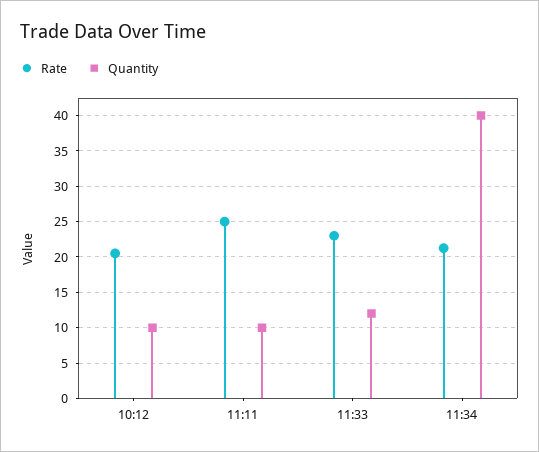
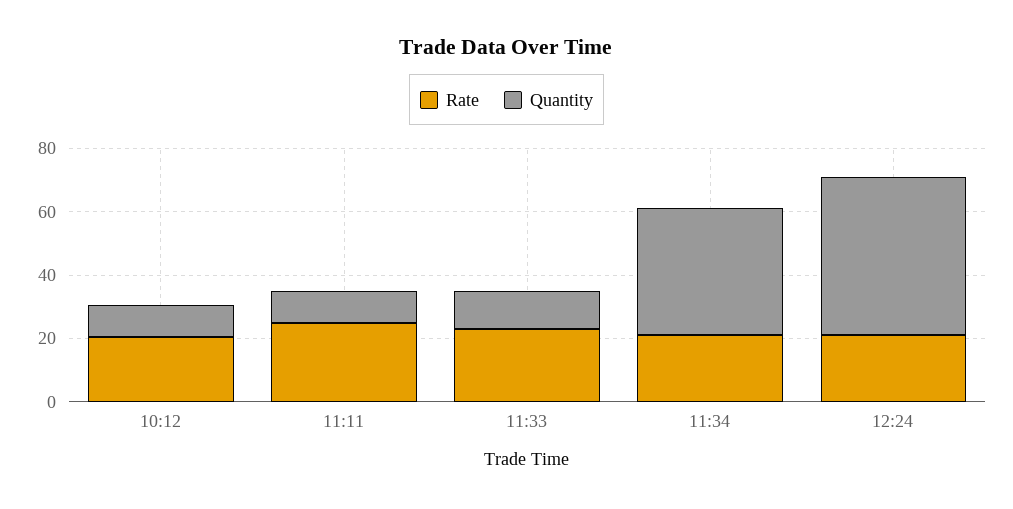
Rate, 12:24: none -> 20
Quantity, 12:24: none -> 50

